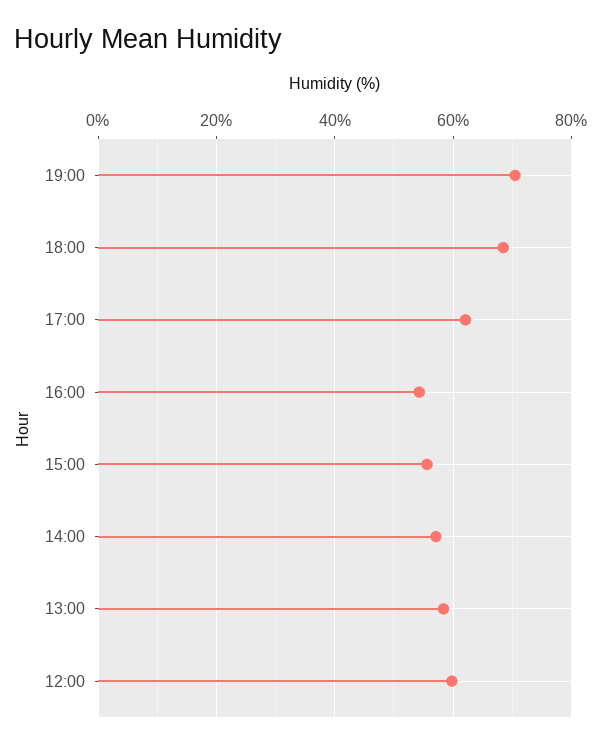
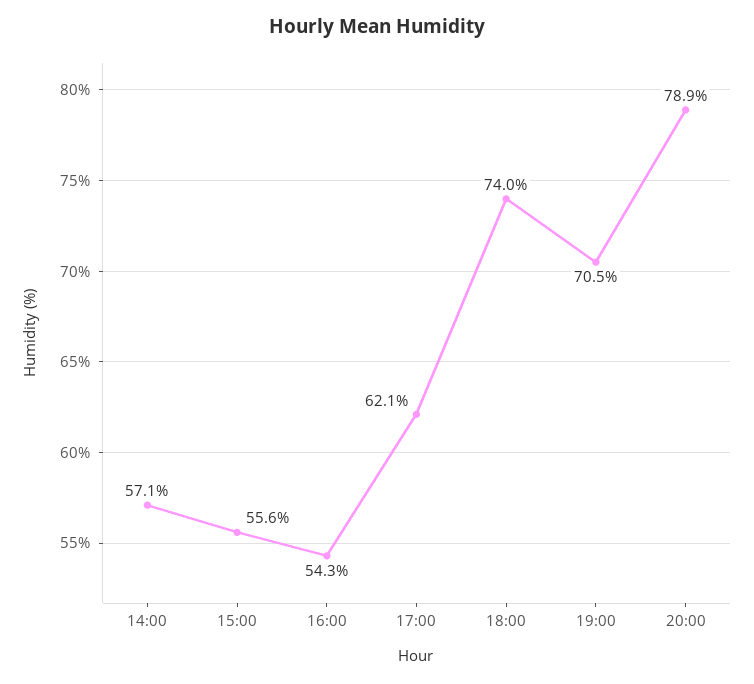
18:00: 68 -> 74
13:00: 58 -> none
12:00: 60 -> none
20:00: none -> 78.9

